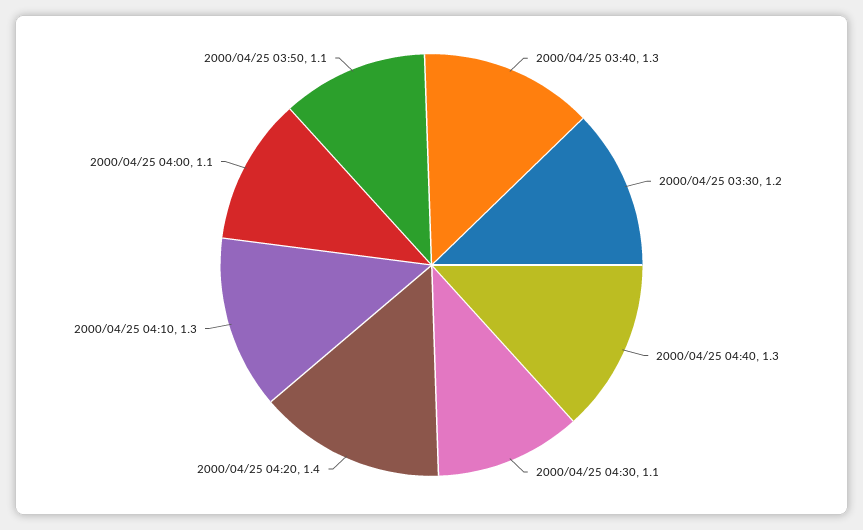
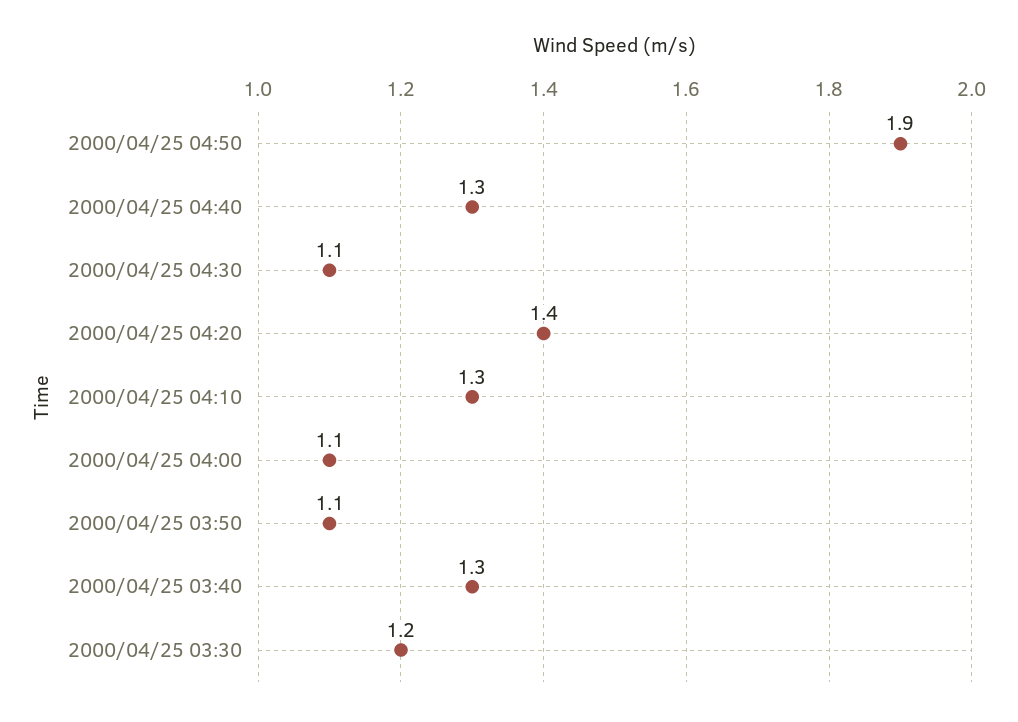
2000/04/25 04:50: none -> 1.9

